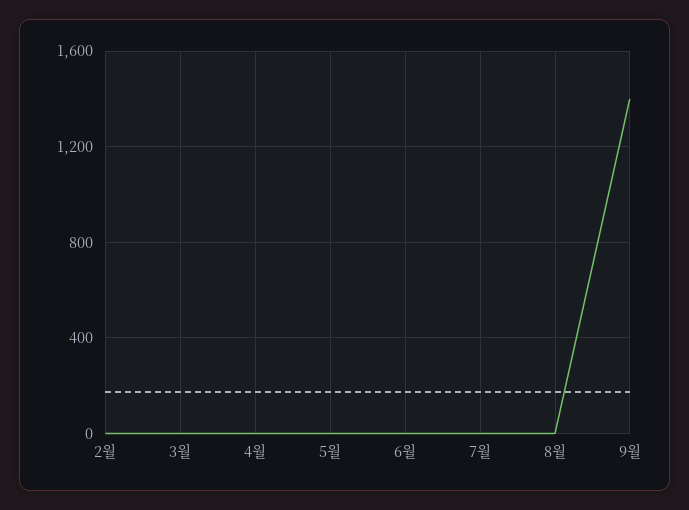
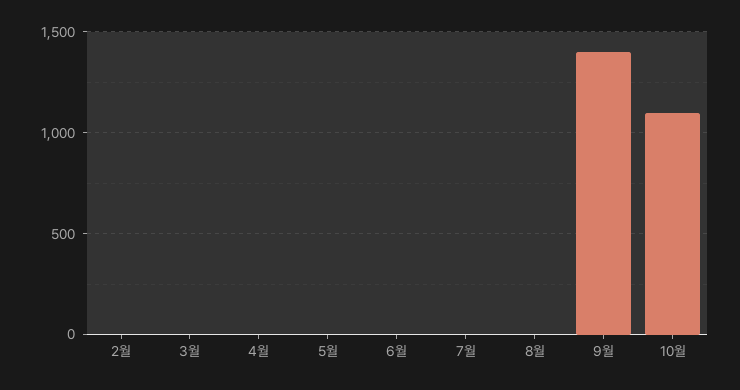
10월: none -> 1100

